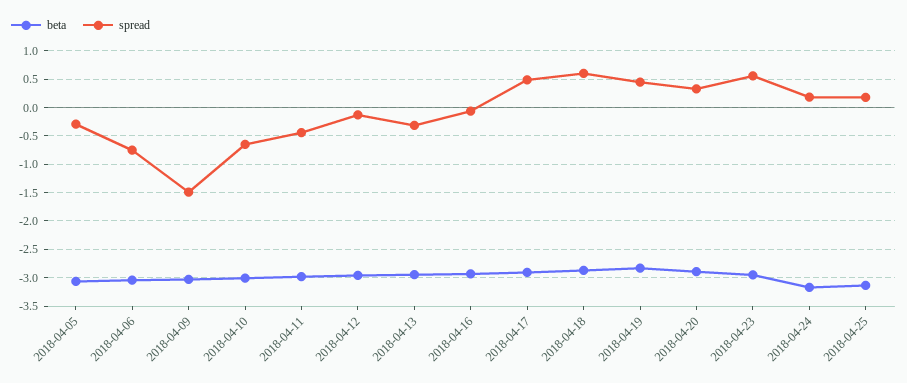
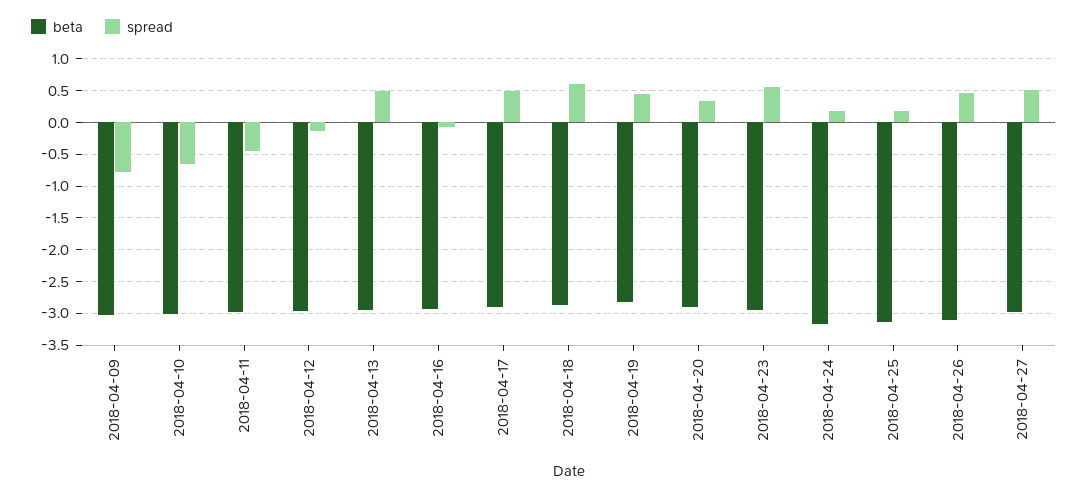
beta, 2018-04-05: -3 -> none
spread, 2018-04-05: -0.25 -> none
beta, 2018-04-06: -3 -> none
spread, 2018-04-06: -0.75 -> none
spread, 2018-04-09: -1.5 -> -0.8
spread, 2018-04-13: -0.25 -> 0.5
beta, 2018-04-26: none -> -3.1
spread, 2018-04-26: none -> 0.5
beta, 2018-04-27: none -> -3
spread, 2018-04-27: none -> 0.5

